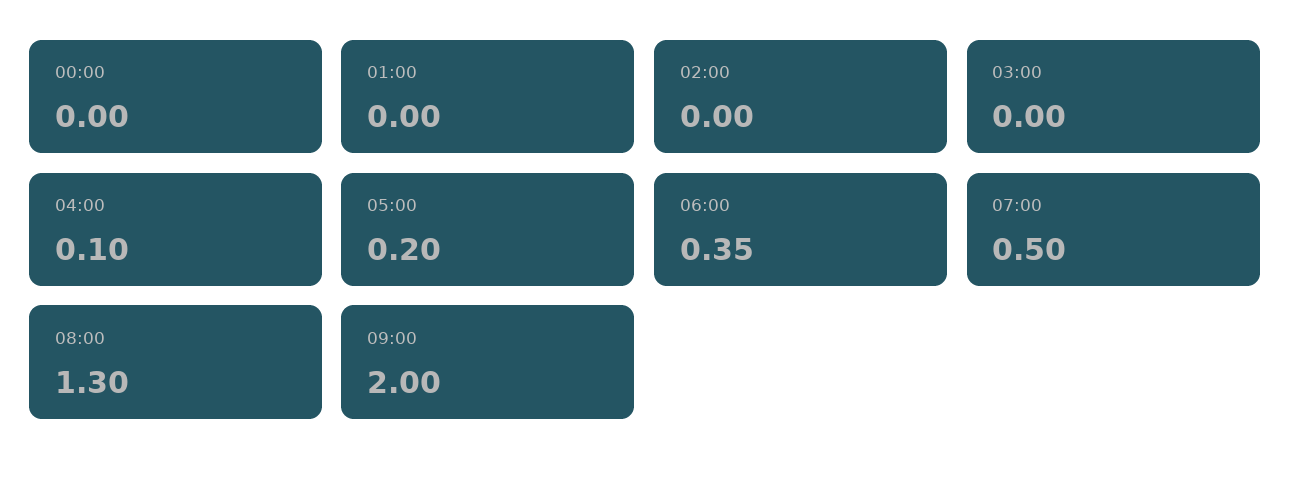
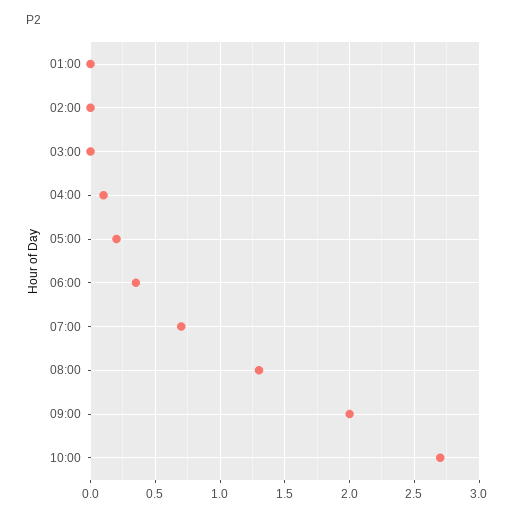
00:00: 0 -> none
07:00: 0.5 -> 0.7
10:00: none -> 2.7

